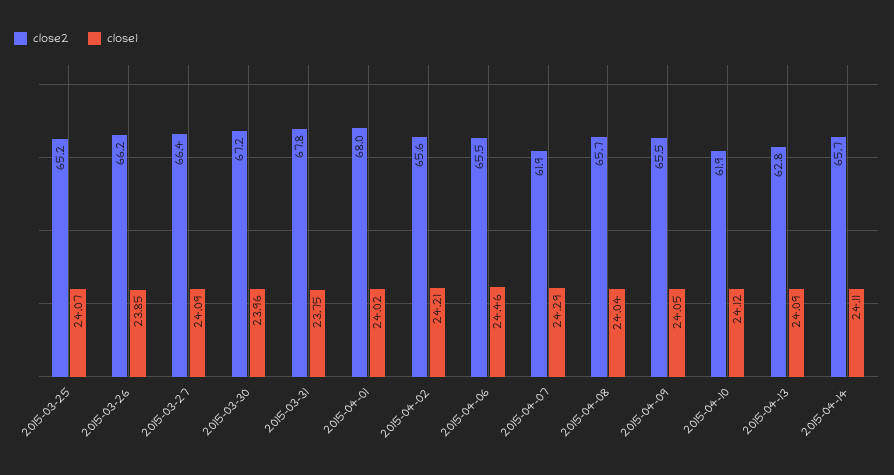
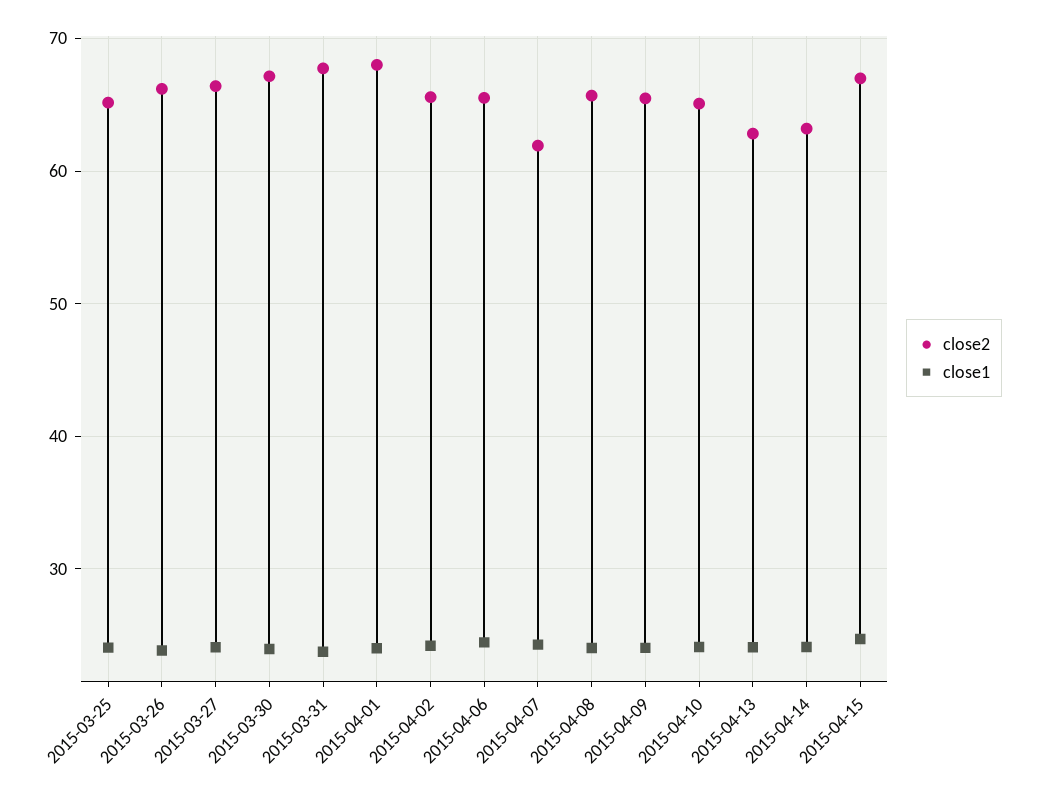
close2, 2015-04-10: 61.9 -> 65
close2, 2015-04-14: 65.7 -> 63
close2, 2015-04-15: none -> 67
close1, 2015-04-15: none -> 25

